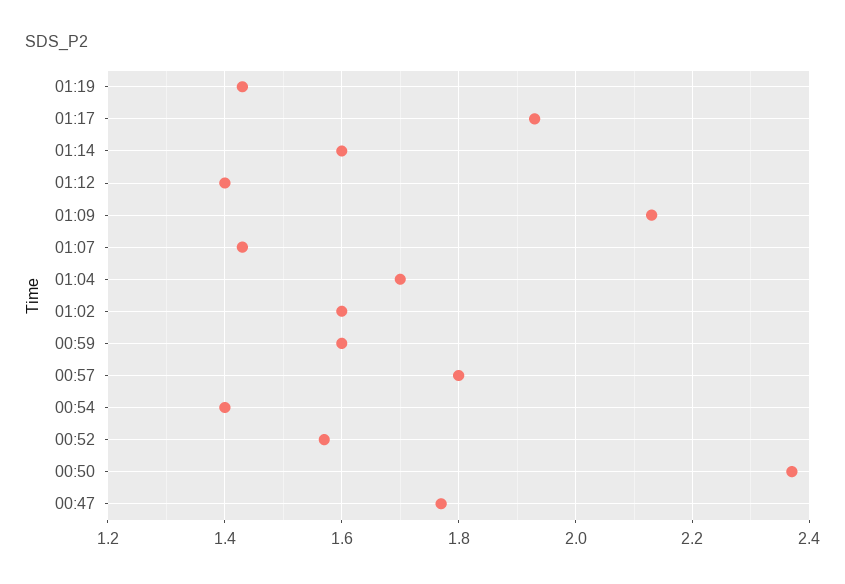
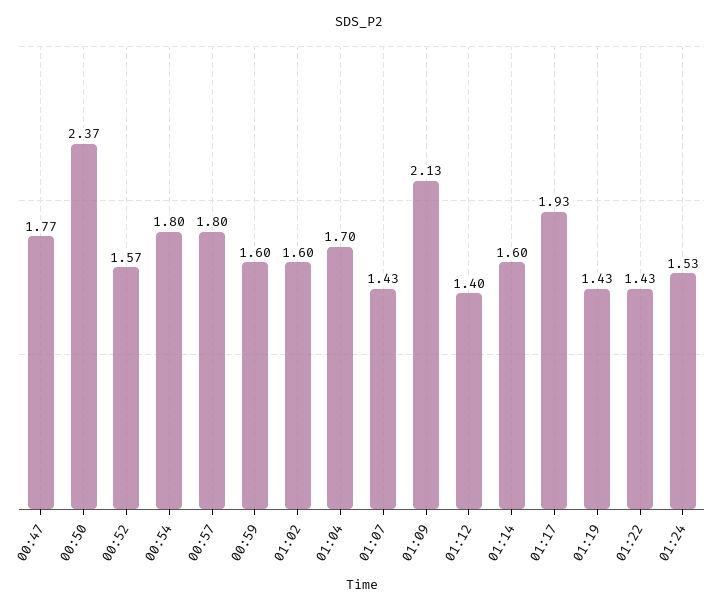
00:54: 1.4 -> 1.8
01:22: none -> 1.43
01:24: none -> 1.53

